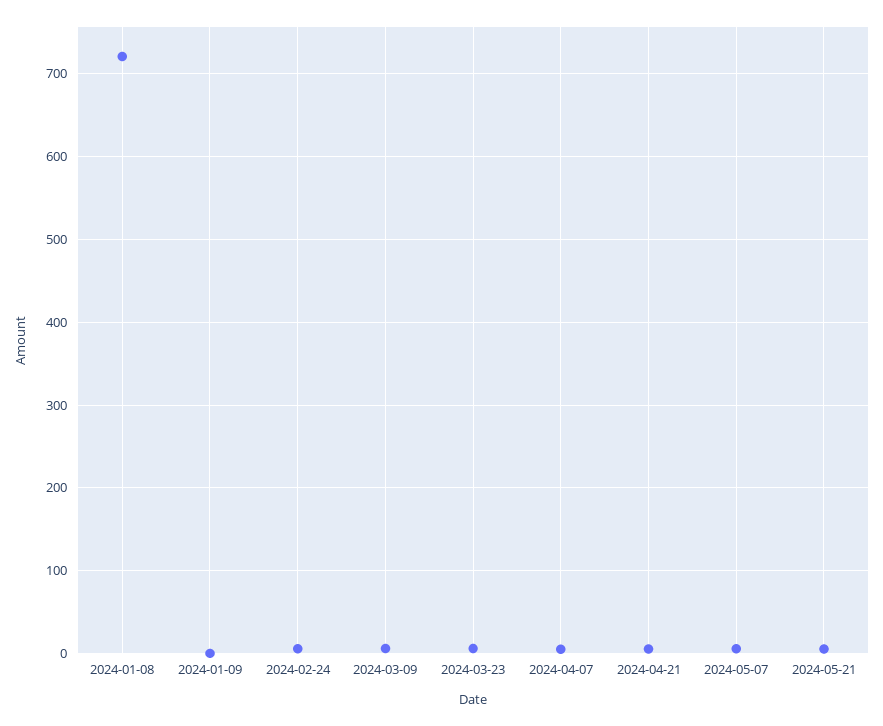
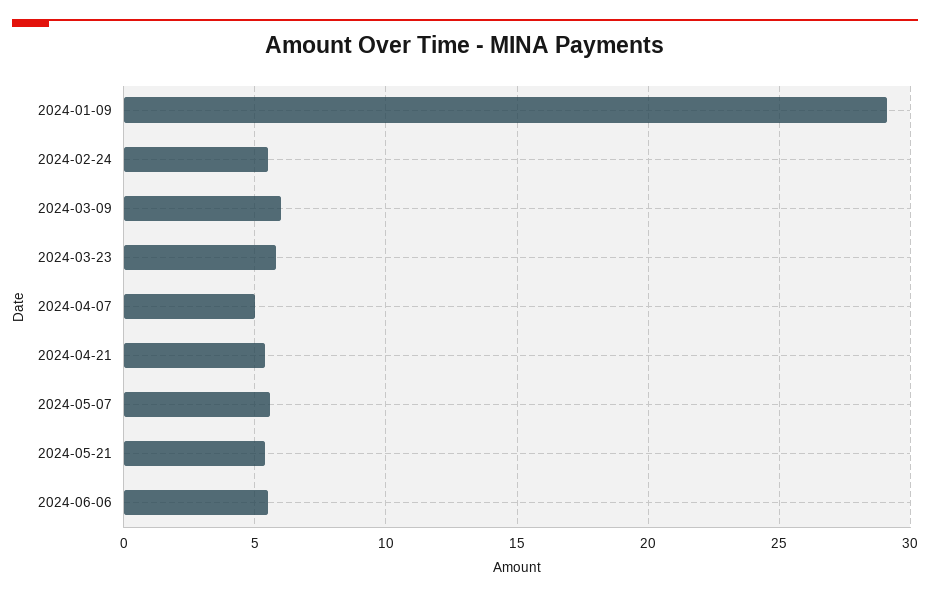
2024-01-08: 720 -> none
2024-01-09: 0 -> 29
2024-06-06: none -> 5.5

